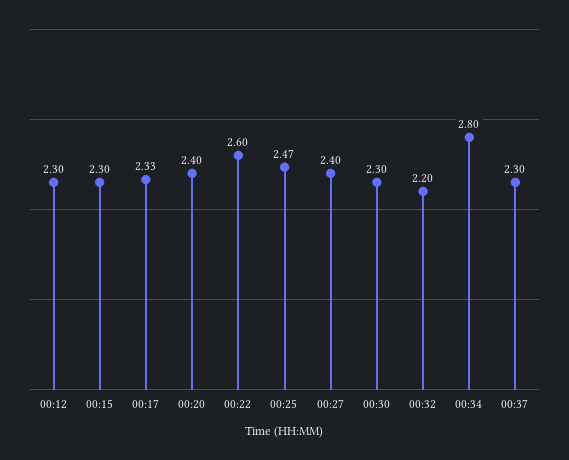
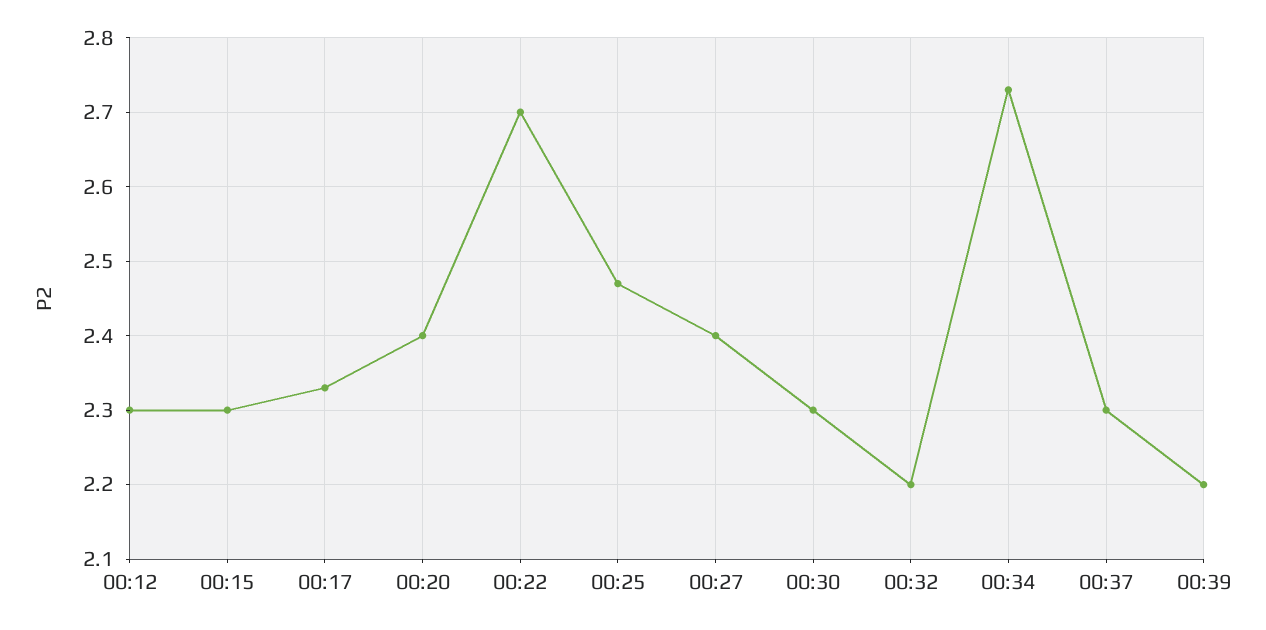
00:22: 2.6 -> 2.7
00:34: 2.8 -> 2.73
00:39: none -> 2.2

